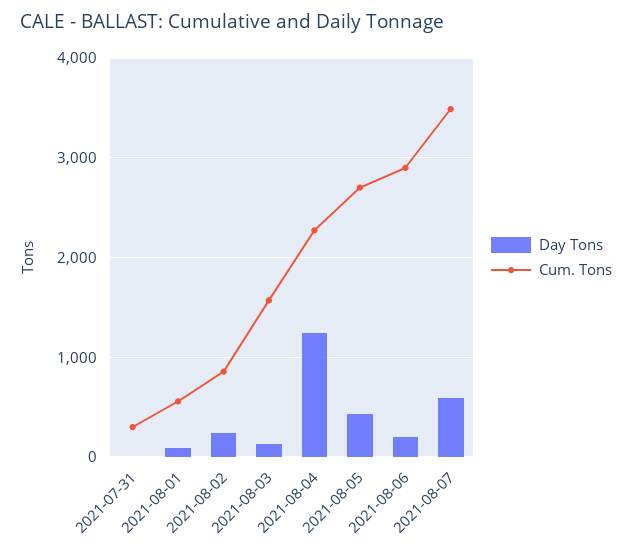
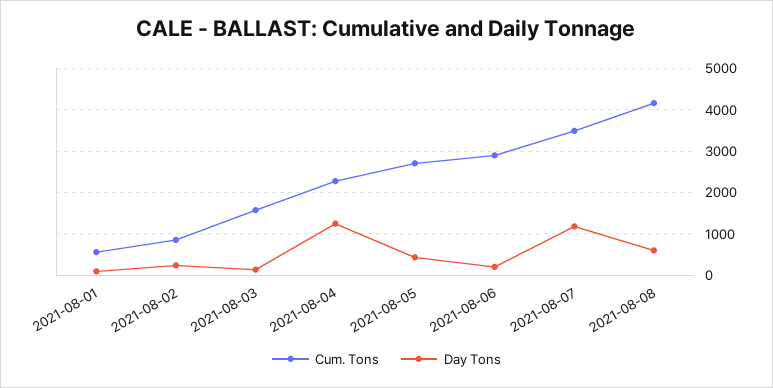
Day Tons, 2021-07-31: 0 -> none
Cum. Tons, 2021-07-31: 300 -> none
Day Tons, 2021-08-07: 600 -> 1200
Cum. Tons, 2021-08-08: none -> 4200
Day Tons, 2021-08-08: none -> 600

